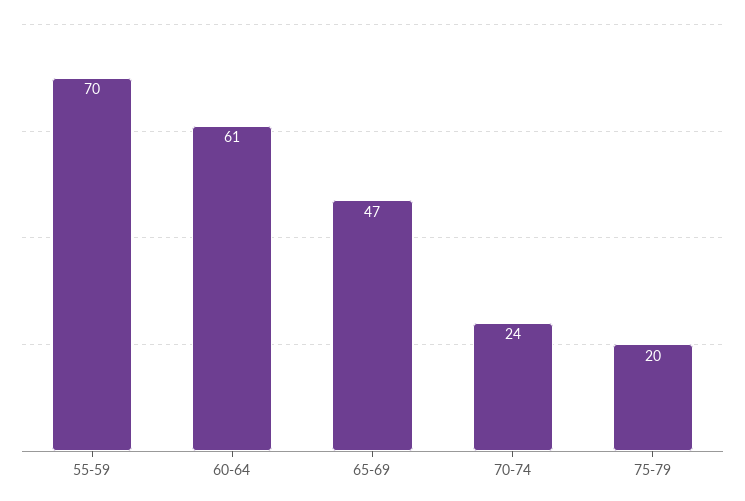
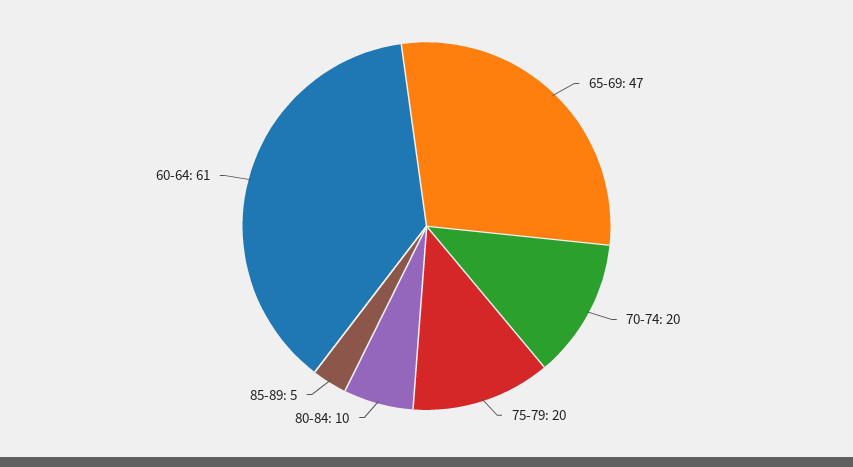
55-59: 70 -> none
70-74: 24 -> 20
80-84: none -> 10
85-89: none -> 5

